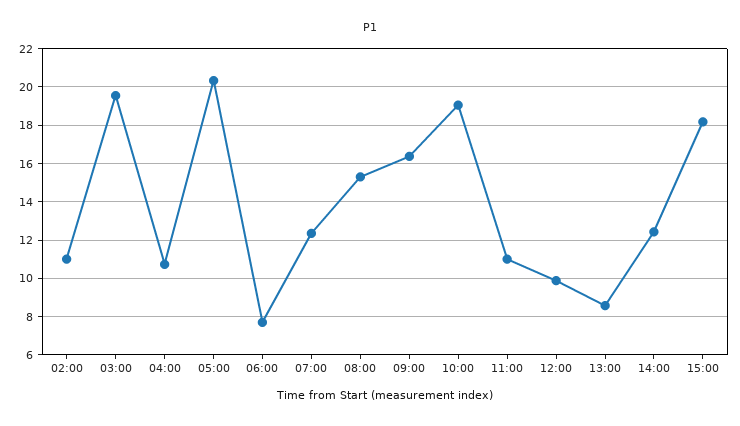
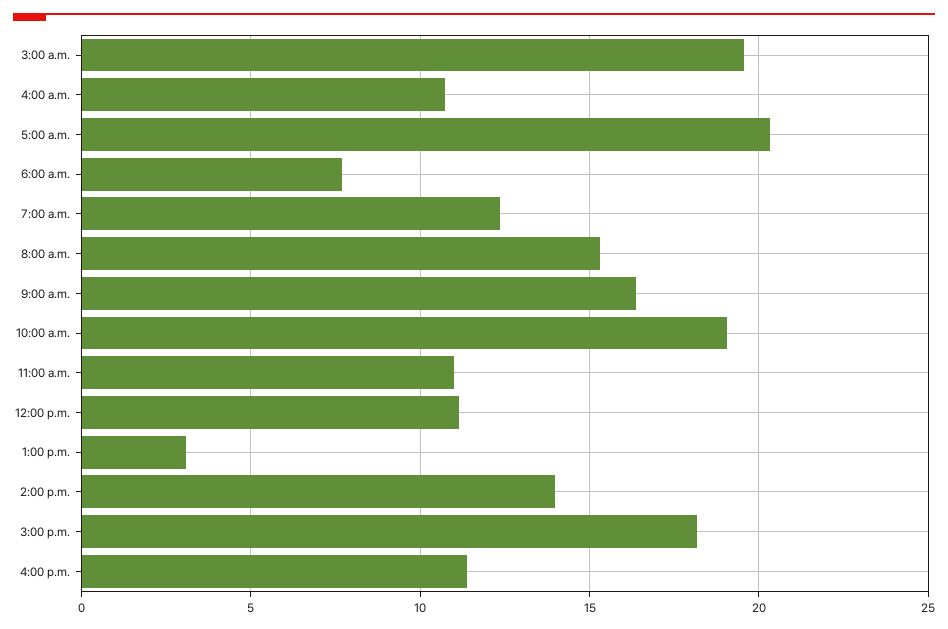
02:00: 11 -> none
12:00: 10 -> 11
13:00: 8.5 -> 3
14:00: 12.5 -> 14
4:00 p.m.: none -> 11.5

